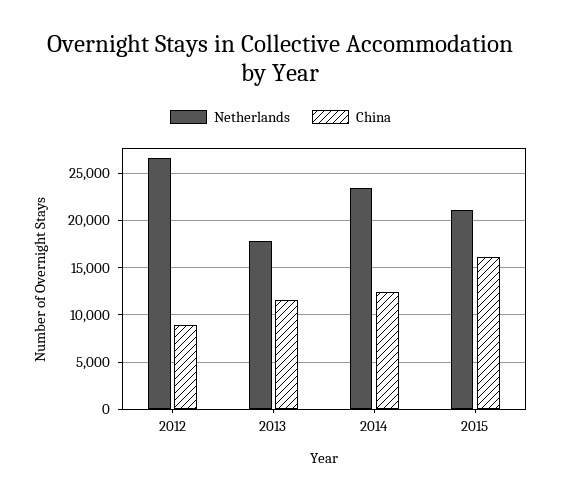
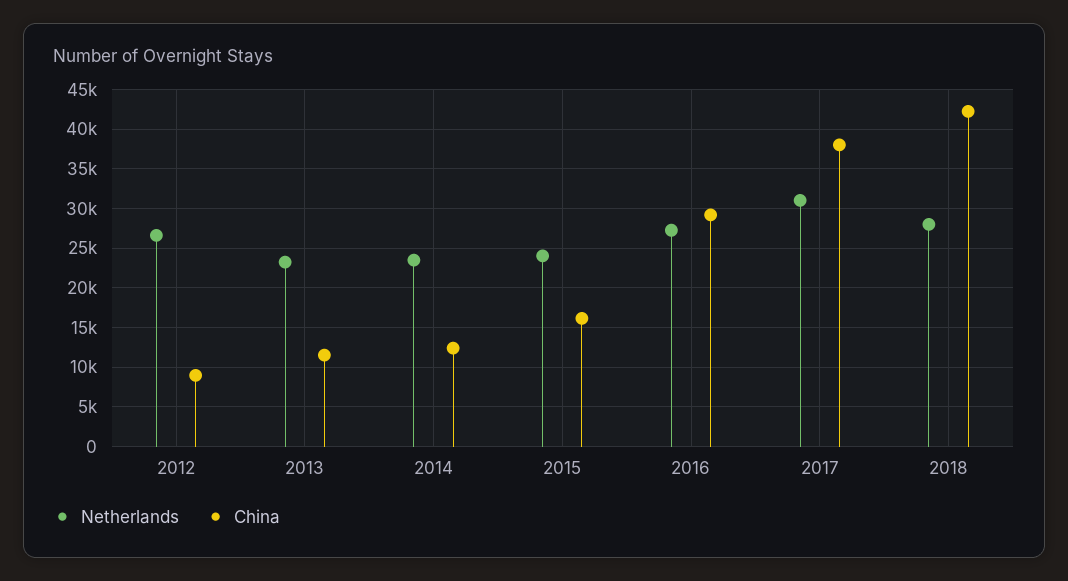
Netherlands, 2013: 18000 -> 23000
Netherlands, 2015: 21000 -> 24000
Netherlands, 2016: none -> 27000
China, 2016: none -> 29000
Netherlands, 2017: none -> 31000
China, 2017: none -> 38000
Netherlands, 2018: none -> 28000
China, 2018: none -> 42000

